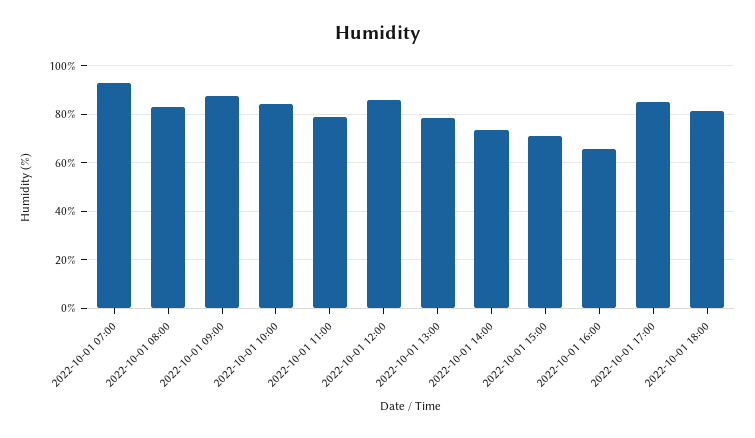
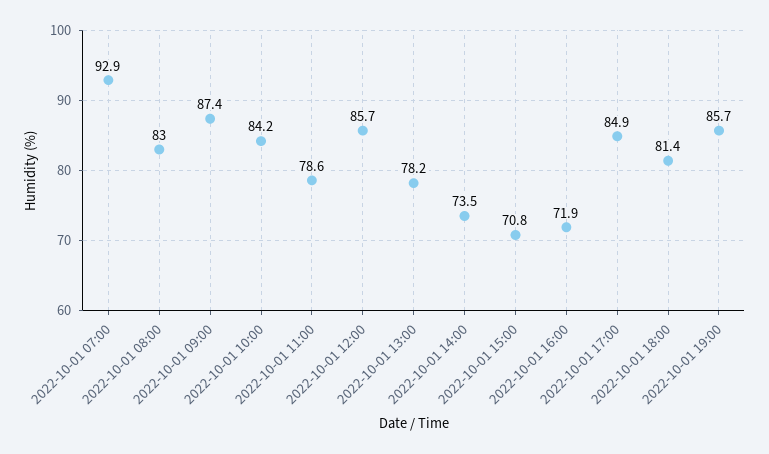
2022-10-01 16:00: 65 -> 71.9
2022-10-01 19:00: none -> 85.7

